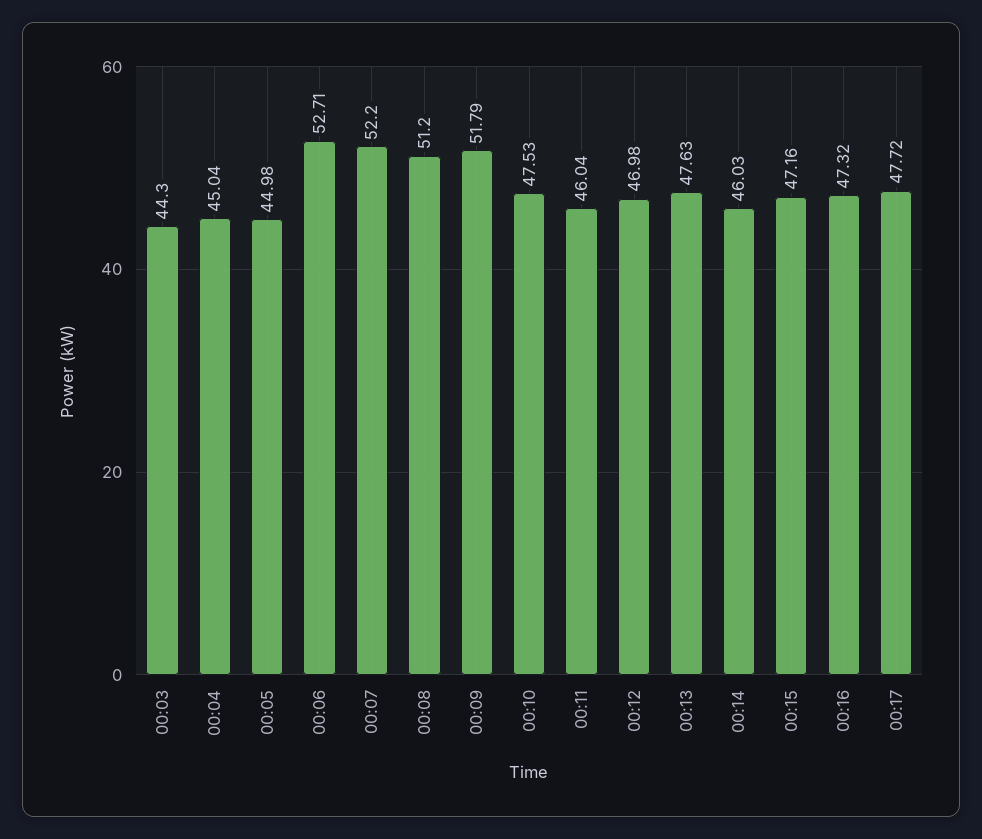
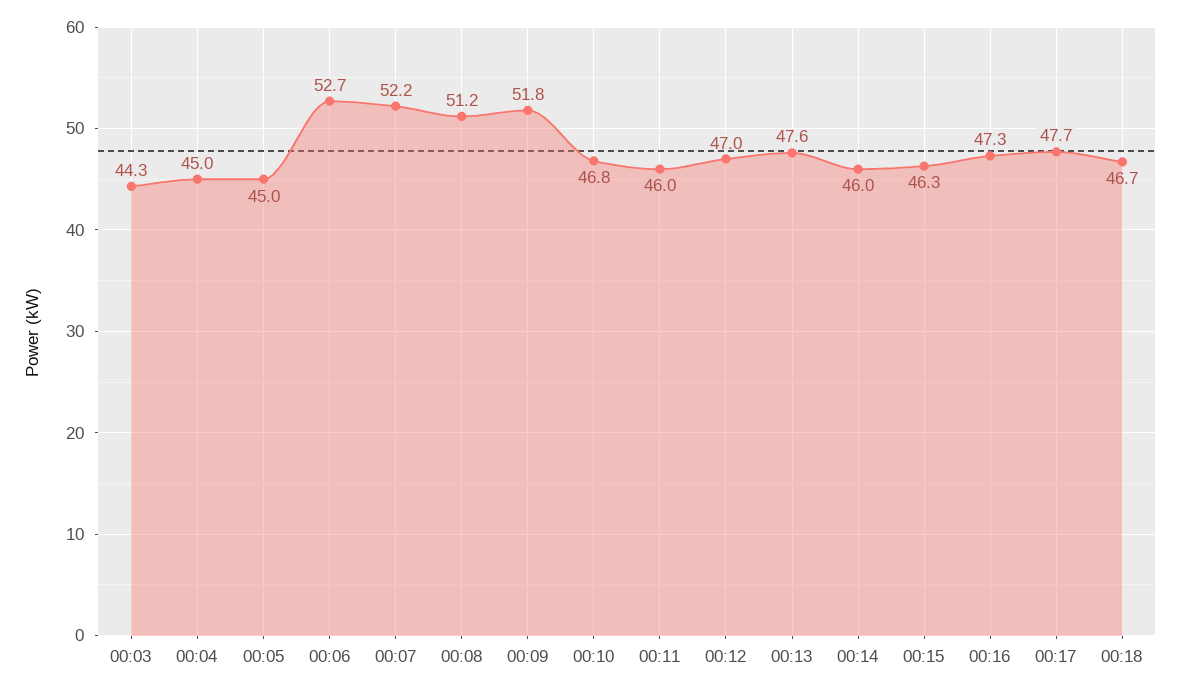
00:10: 47.53 -> 46.8
00:15: 47.16 -> 46.3
00:18: none -> 46.7

